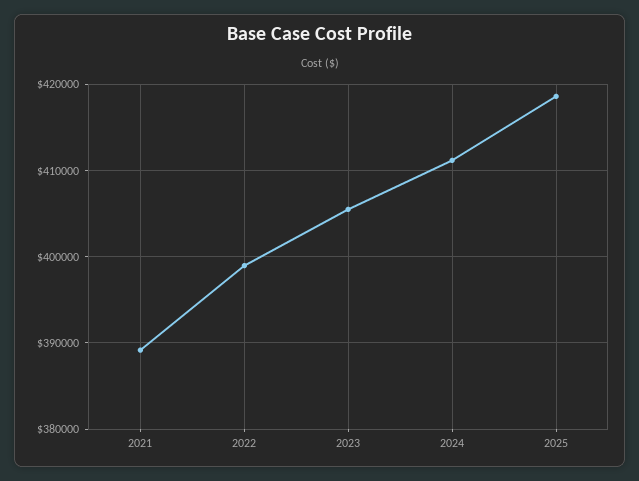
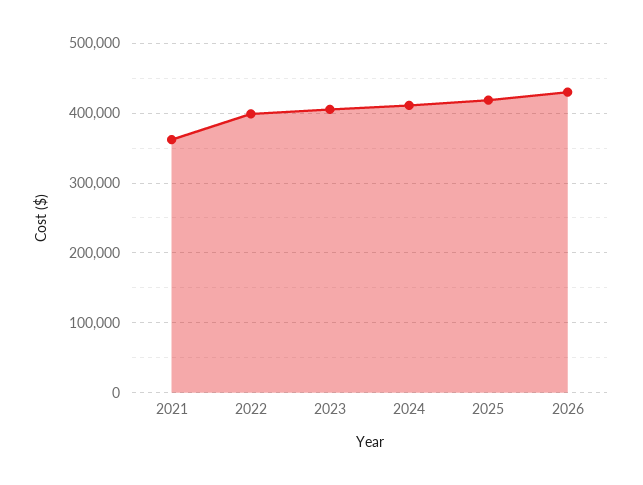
2021: 389000 -> 360000
2026: none -> 430000

